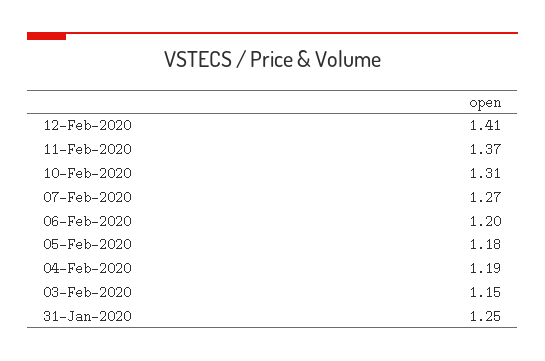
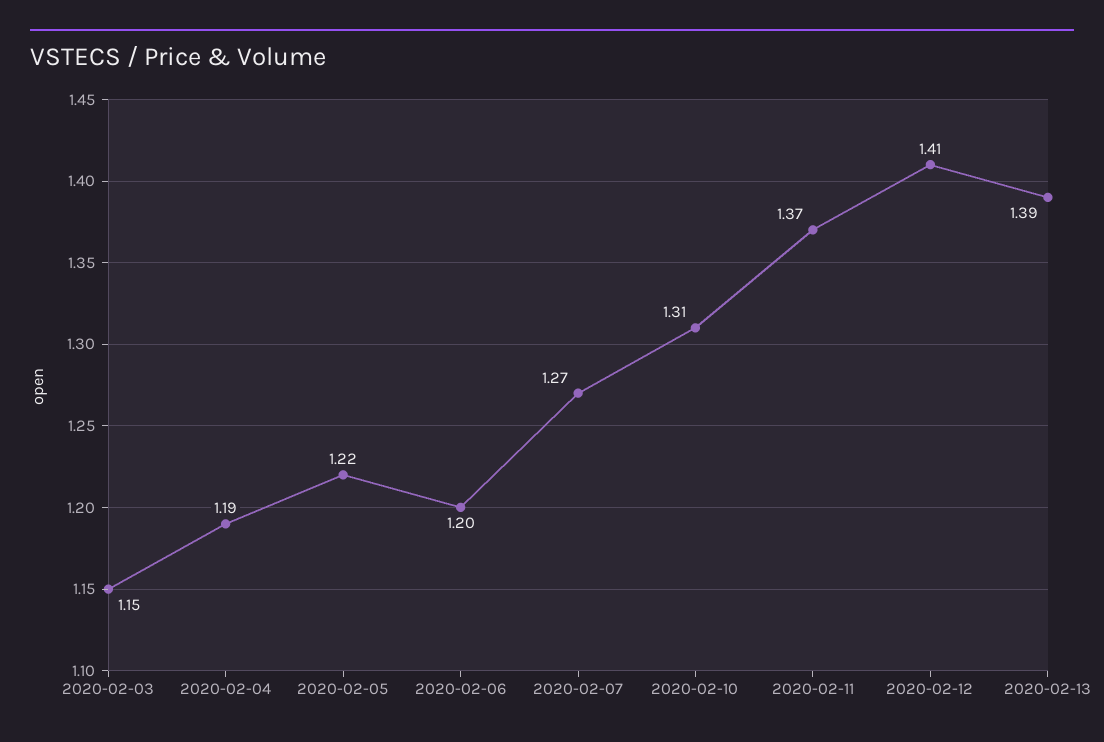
05-Feb-2020: 1.18 -> 1.22
31-Jan-2020: 1.25 -> none
2020-02-13: none -> 1.39

